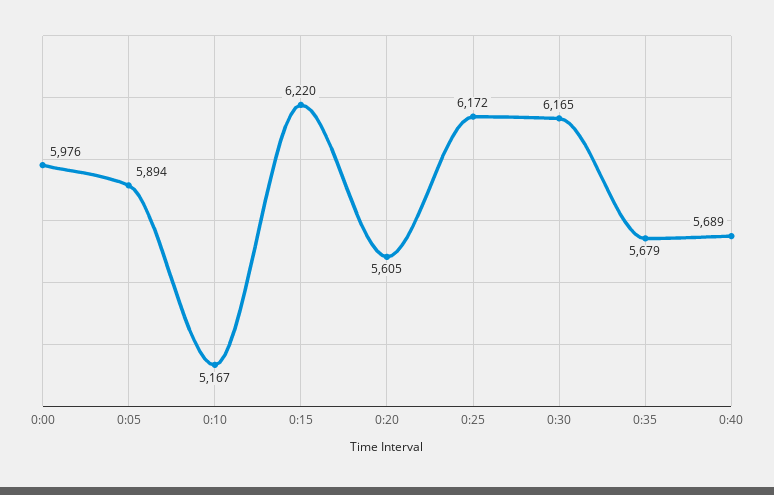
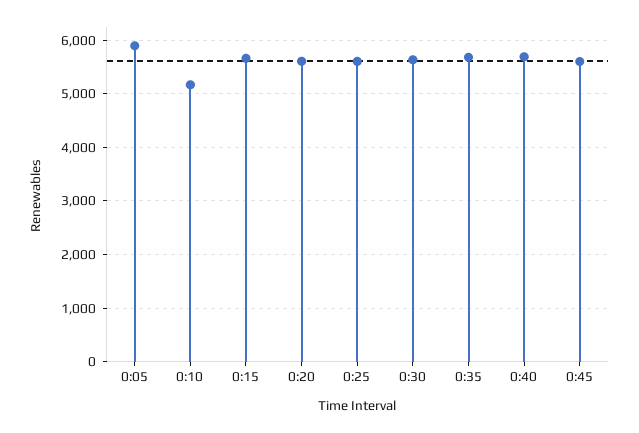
0:00: 5976 -> none
0:15: 6220 -> 5600
0:25: 6172 -> 5600
0:30: 6165 -> 5600
0:45: none -> 5600

